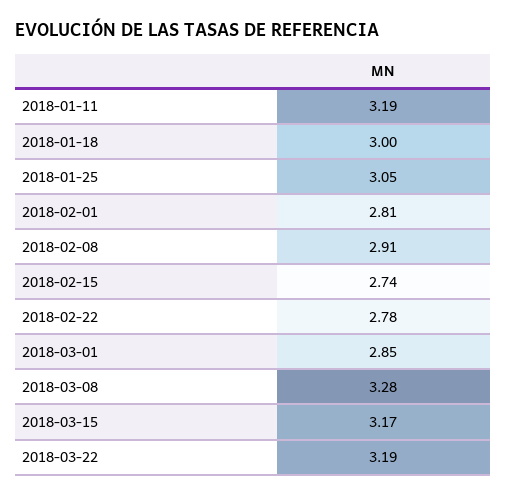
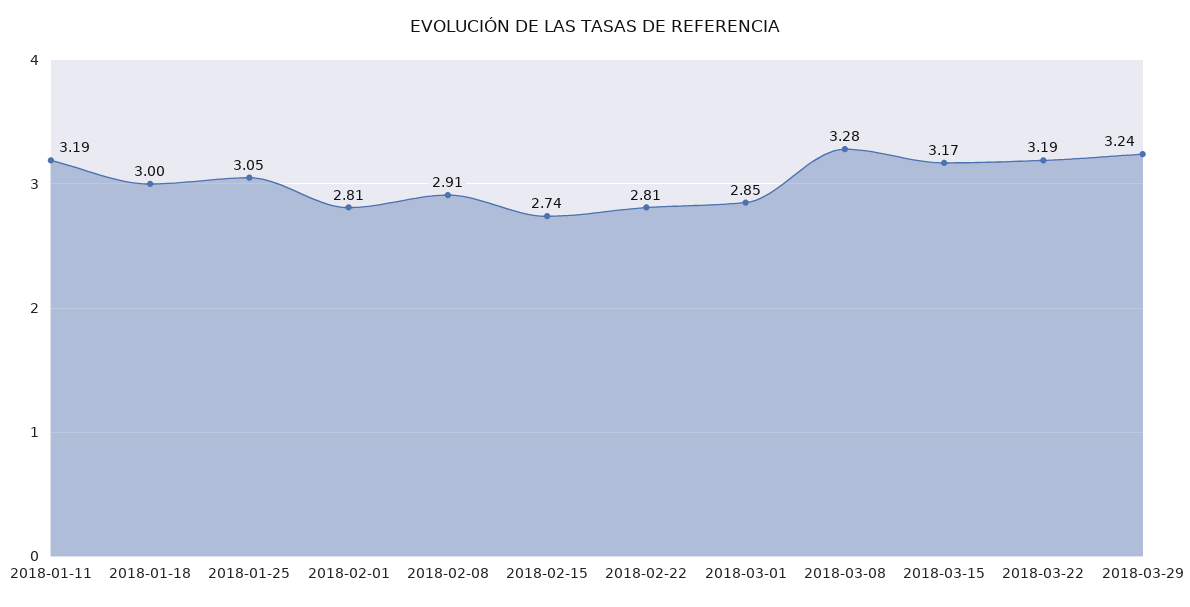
2018-02-22: 2.78 -> 2.81
2018-03-29: none -> 3.24

